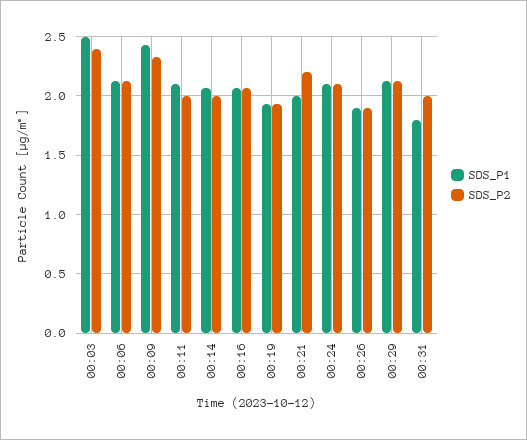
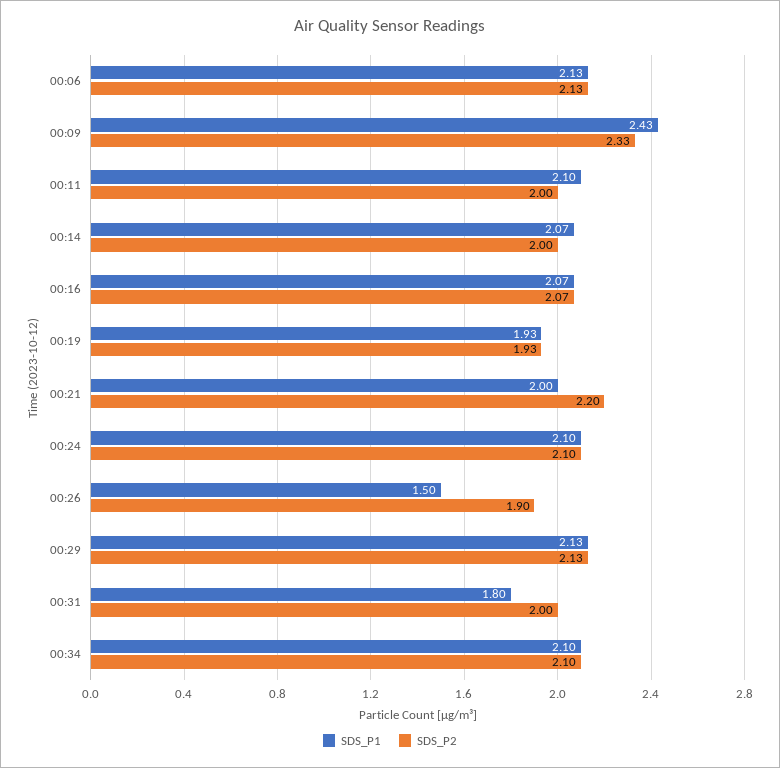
SDS_P1, 00:03: 2.5 -> none
SDS_P2, 00:03: 2.4 -> none
SDS_P1, 00:26: 1.9 -> 1.5
SDS_P1, 00:34: none -> 2.1
SDS_P2, 00:34: none -> 2.1

